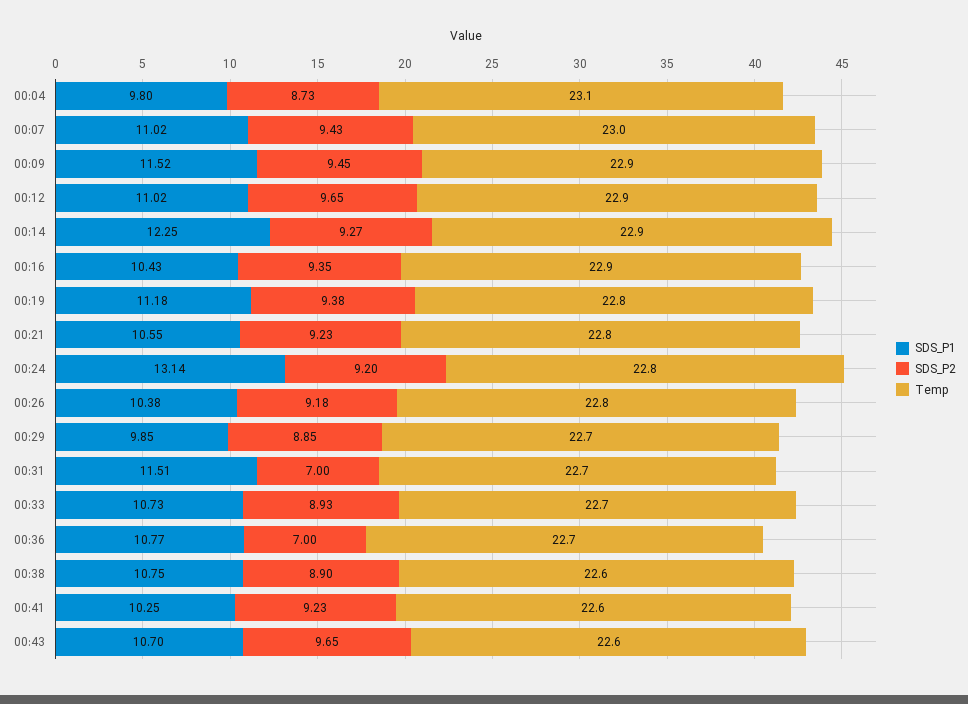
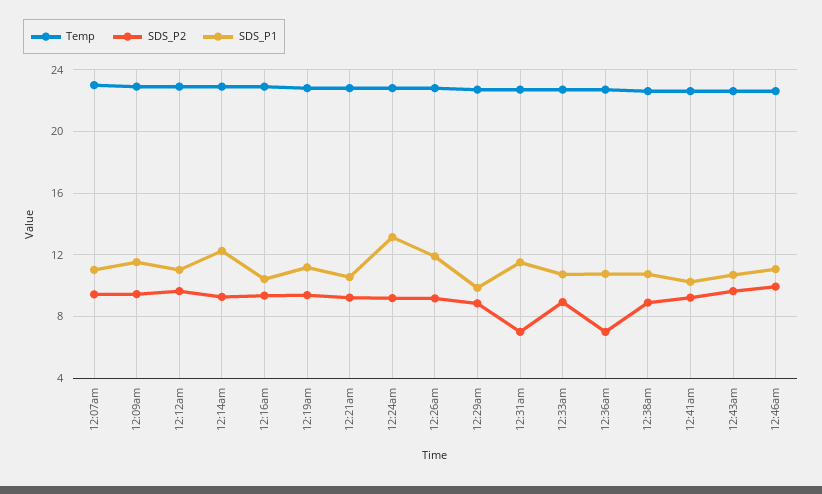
SDS_P1, 00:04: 9.8 -> none
SDS_P2, 00:04: 8.73 -> none
Temp, 00:04: 23.1 -> none
SDS_P1, 00:26: 10.38 -> 12
Temp, 12:46am: none -> 22.5
SDS_P2, 12:46am: none -> 10
SDS_P1, 12:46am: none -> 11

